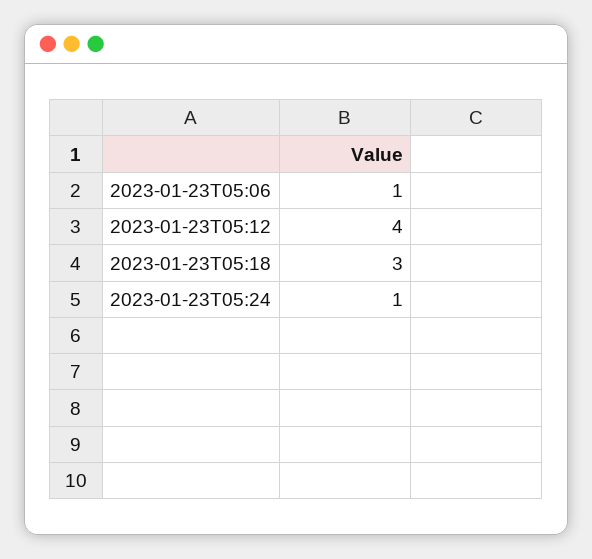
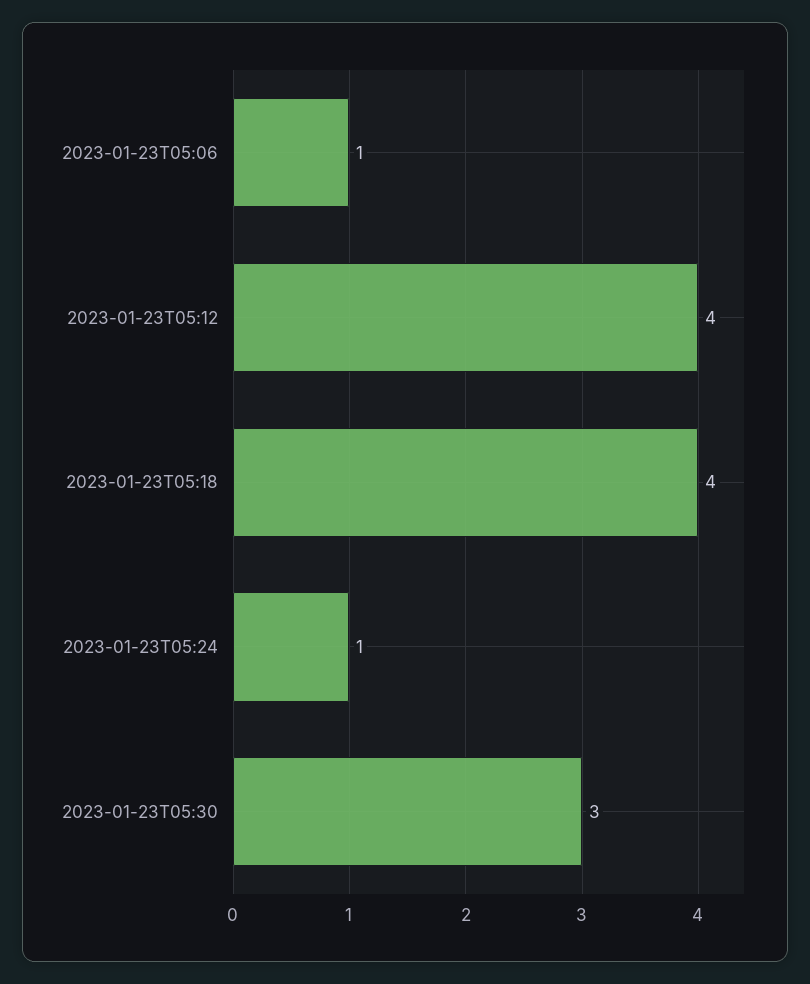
2023-01-23T05:18: 3 -> 4
2023-01-23T05:30: none -> 3

